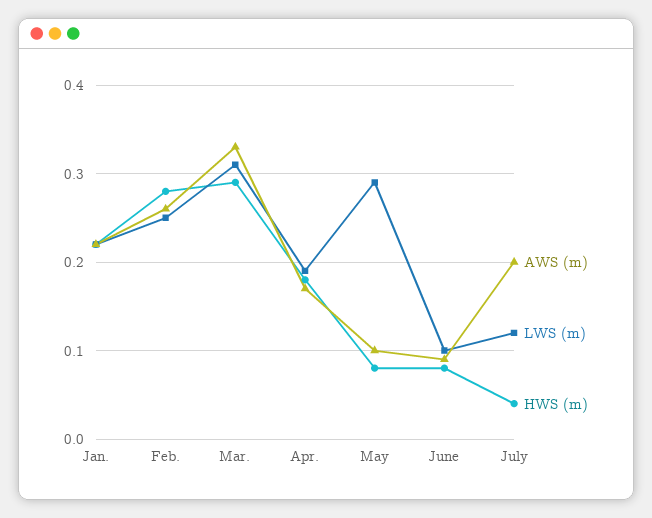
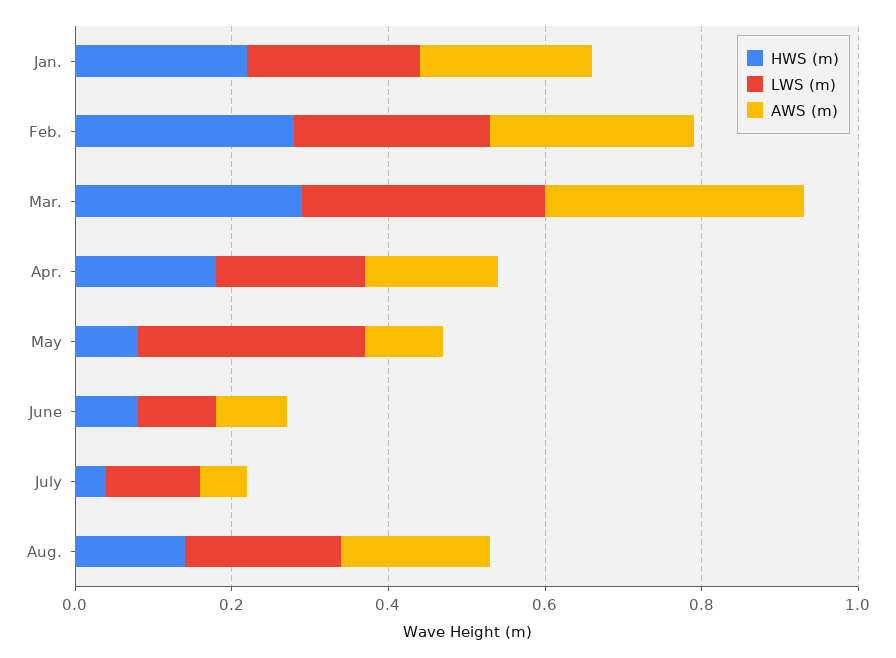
AWS (m), July: 0.2 -> 0.05
HWS (m), Aug.: none -> 0.15
LWS (m), Aug.: none -> 0.2
AWS (m), Aug.: none -> 0.2

